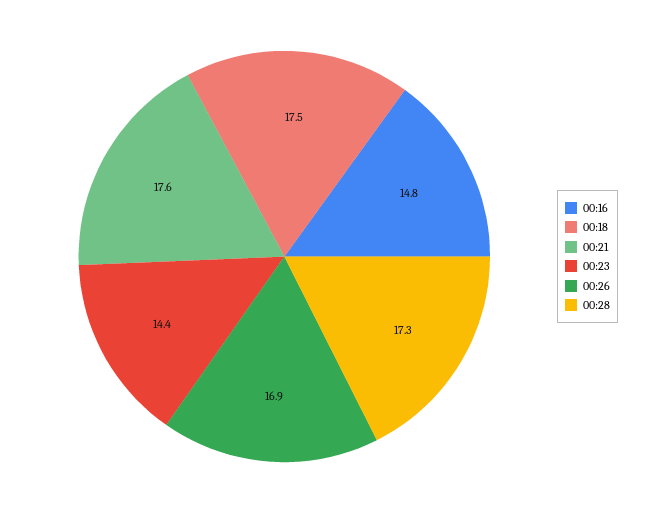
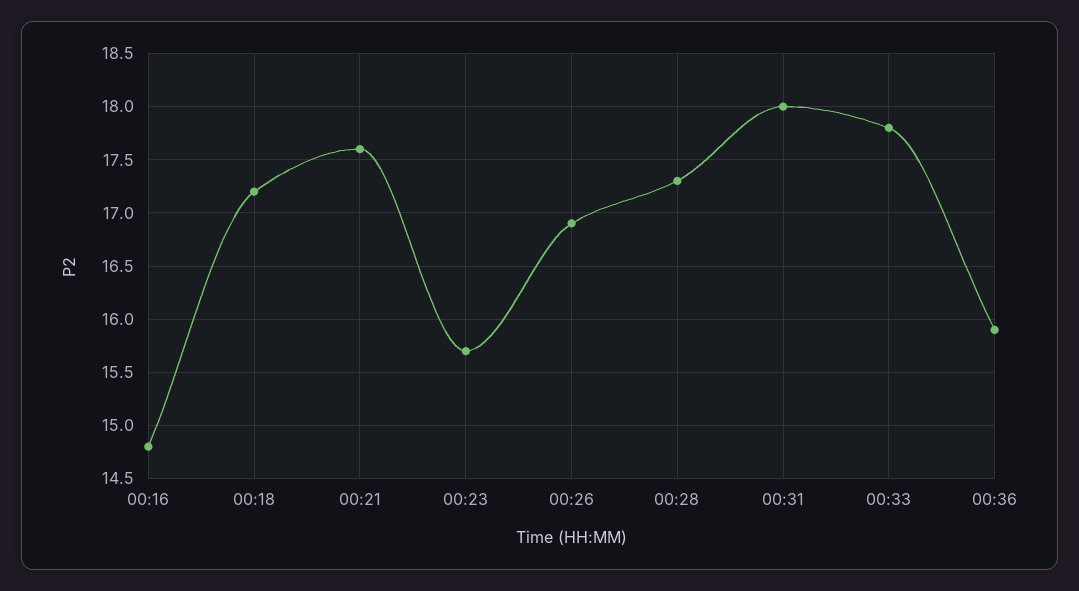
00:18: 17.5 -> 17.2
00:23: 14.4 -> 15.7
00:31: none -> 18
00:33: none -> 17.8
00:36: none -> 15.9

